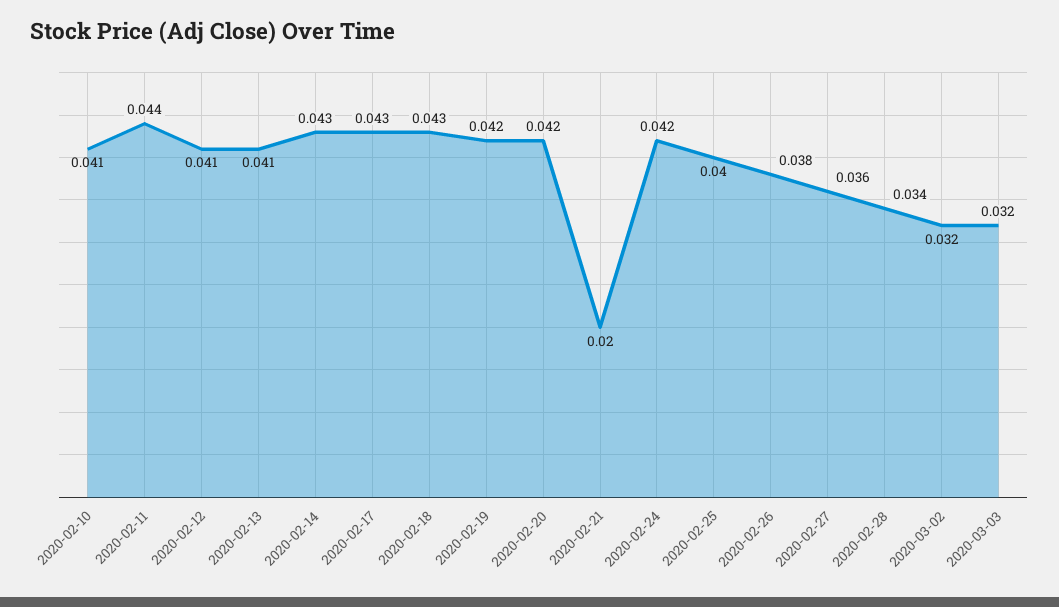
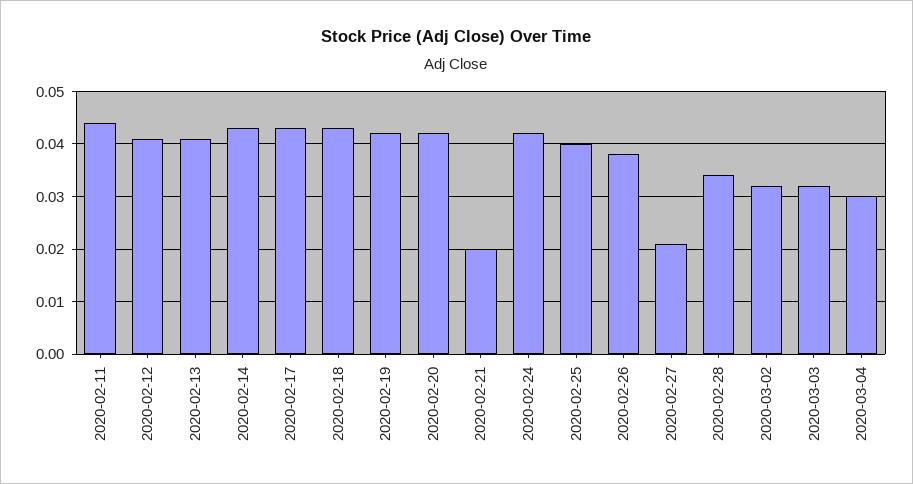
2020-02-10: 0.041 -> none
2020-02-27: 0.036 -> 0.02
2020-03-04: none -> 0.03

